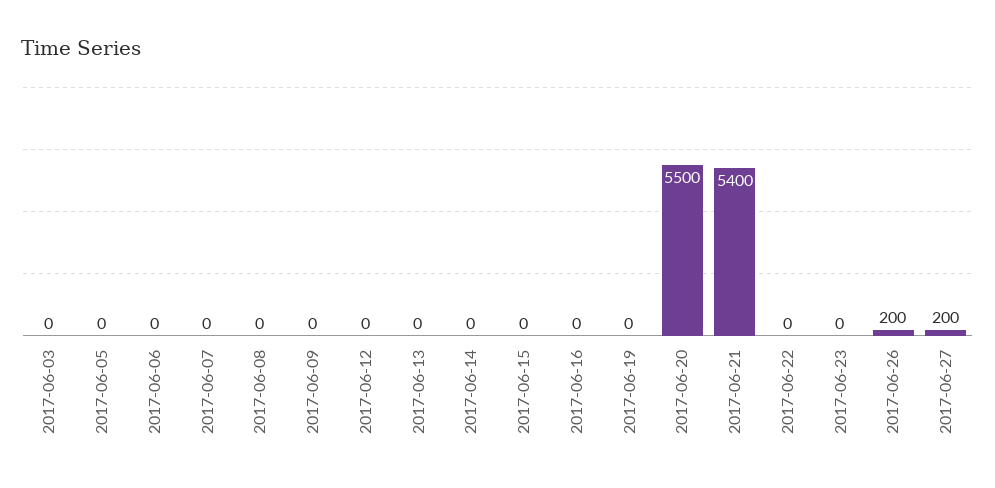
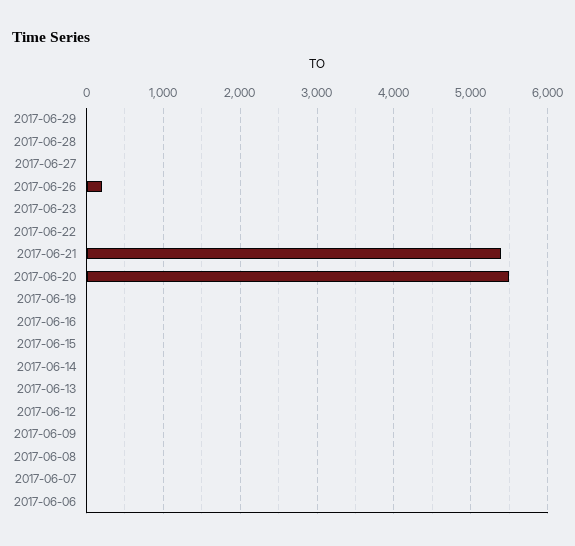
2017-06-03: 0 -> none
2017-06-05: 0 -> none
2017-06-27: 200 -> 0
2017-06-29: none -> 0
2017-06-28: none -> 0

